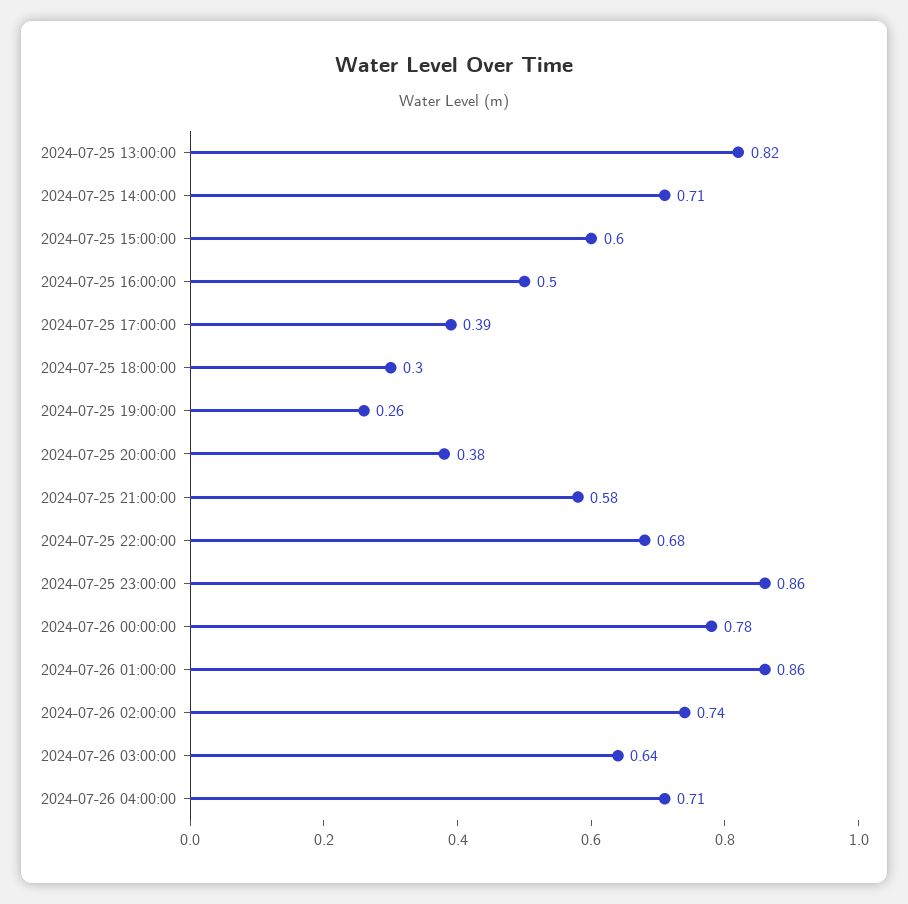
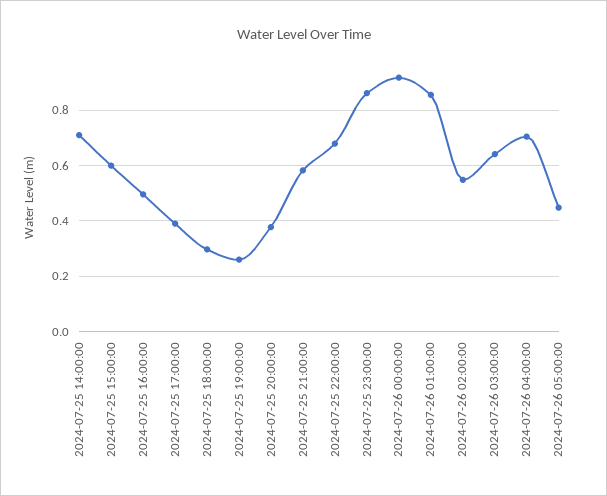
2024-07-25 13:00:00: 0.82 -> none
2024-07-26 00:00:00: 0.78 -> 0.925
2024-07-26 02:00:00: 0.74 -> 0.55
2024-07-26 05:00:00: none -> 0.45

